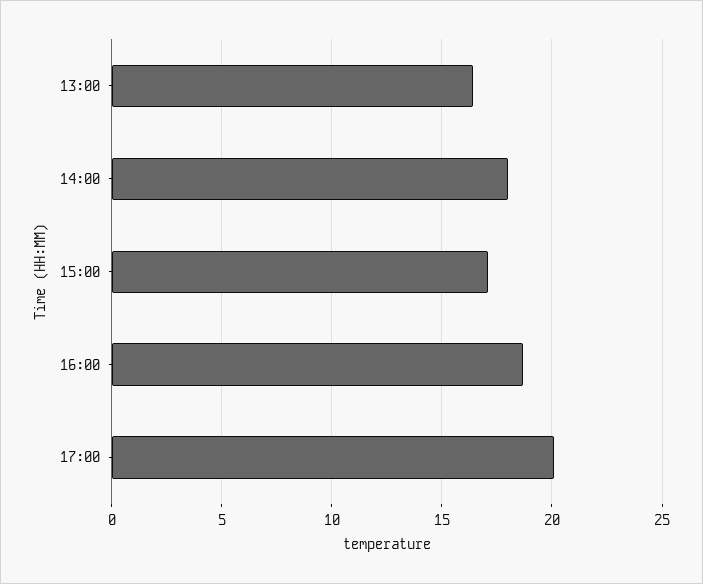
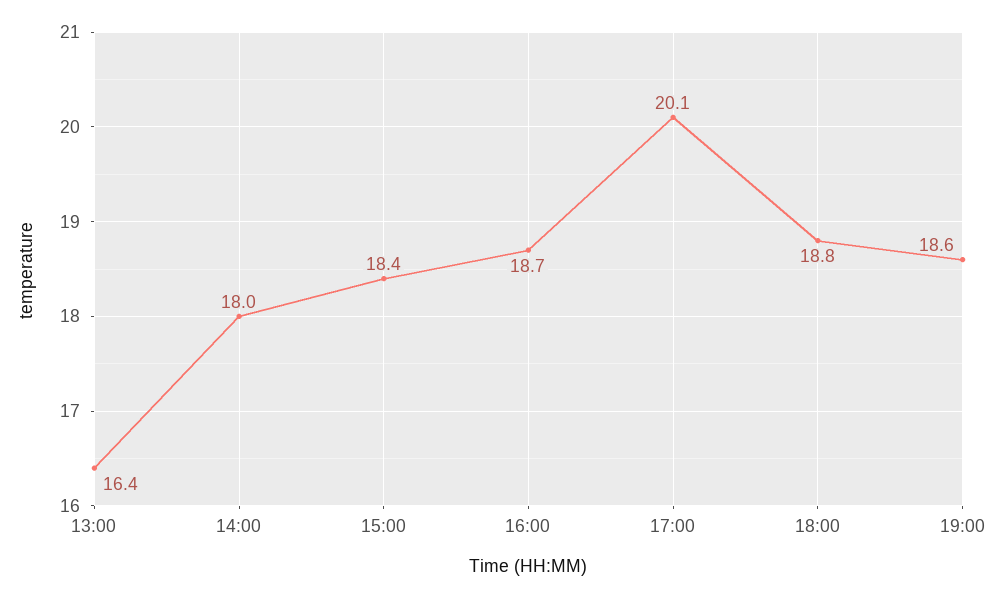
15:00: 17 -> 18.4
18:00: none -> 18.8
19:00: none -> 18.6

